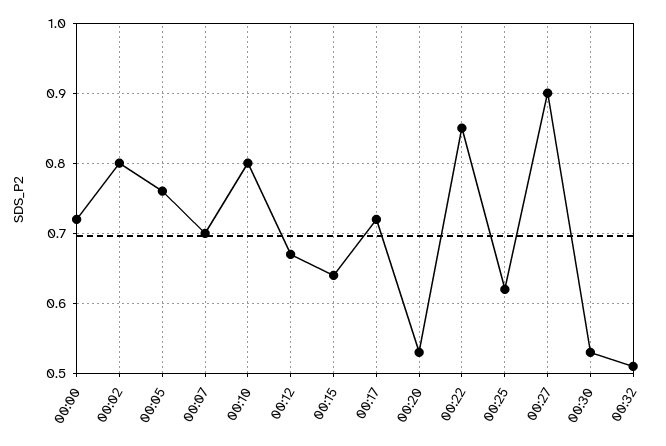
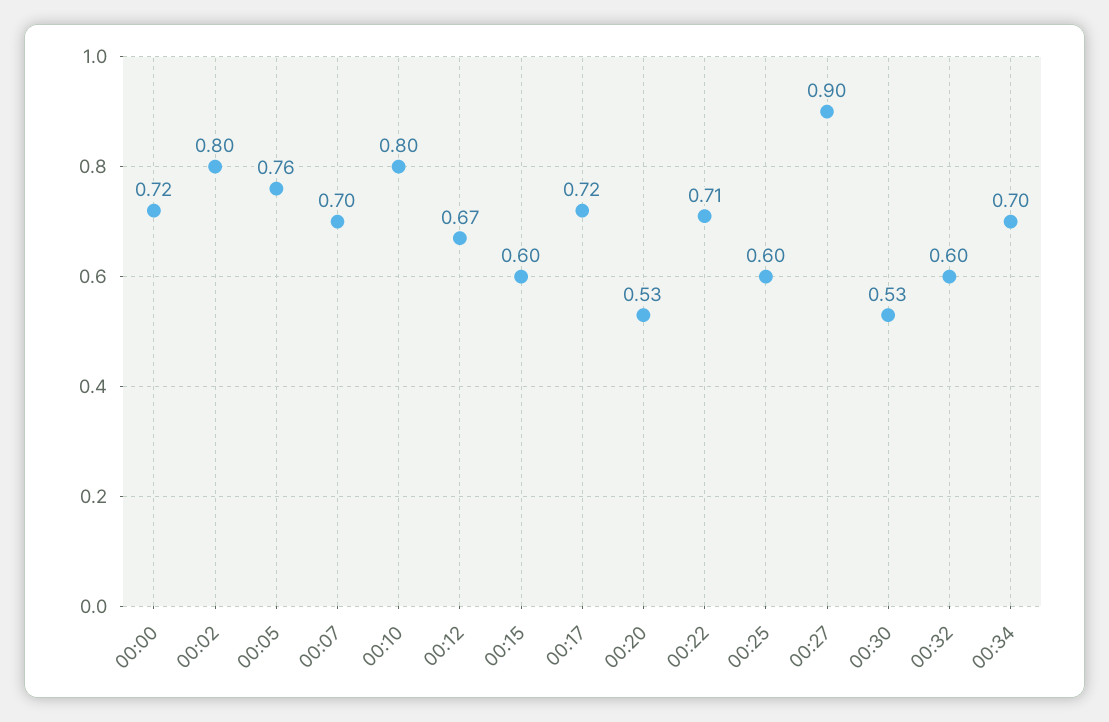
00:15: 0.64 -> 0.6
00:22: 0.85 -> 0.71
00:25: 0.62 -> 0.6
00:32: 0.51 -> 0.6
00:34: none -> 0.7

